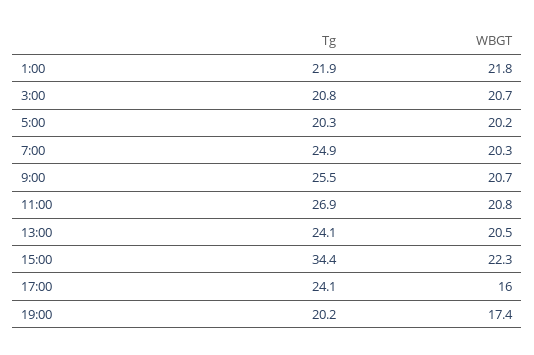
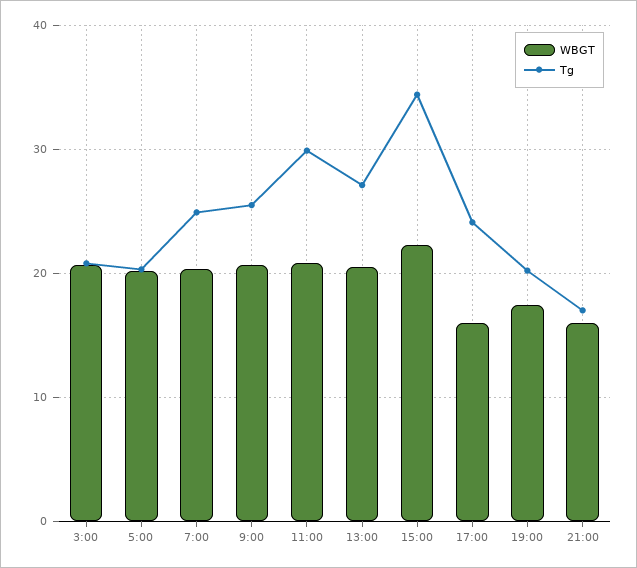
Tg, 1:00: 21.9 -> none
WBGT, 1:00: 21.8 -> none
Tg, 11:00: 26.9 -> 30
Tg, 13:00: 24.1 -> 27
WBGT, 21:00: none -> 16
Tg, 21:00: none -> 17

